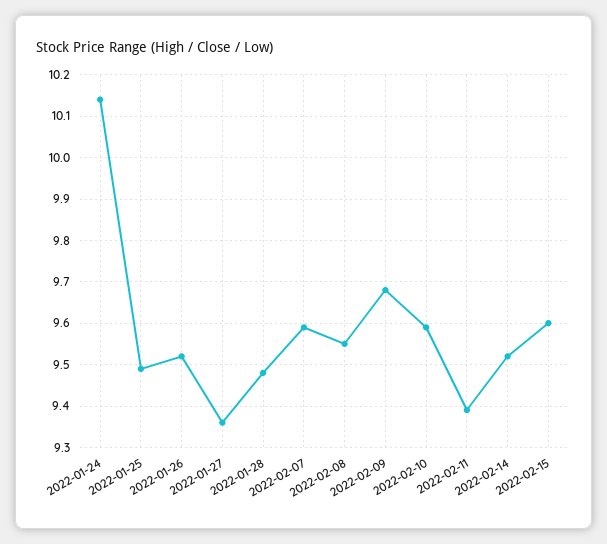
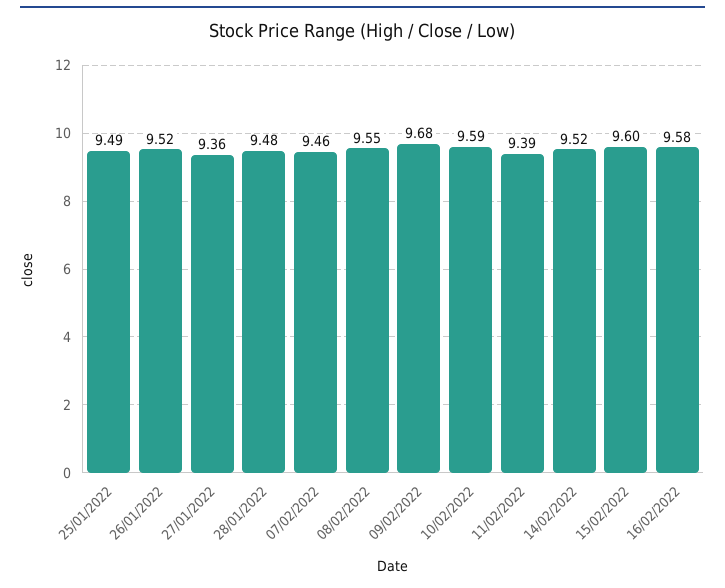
2022-01-24: 10.15 -> none
2022-02-07: 9.6 -> 9.46
16/02/2022: none -> 9.58

